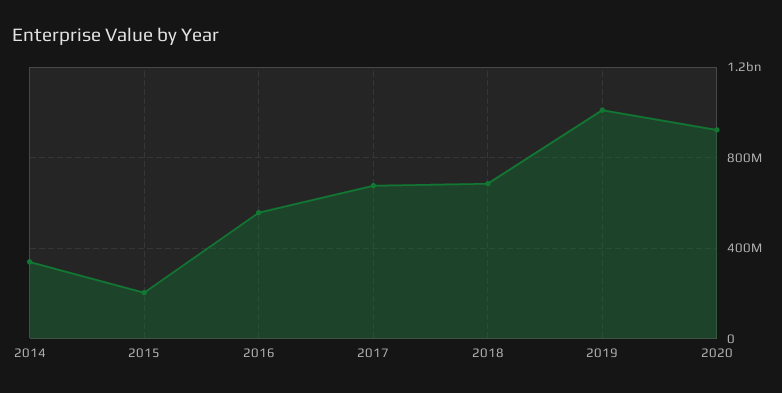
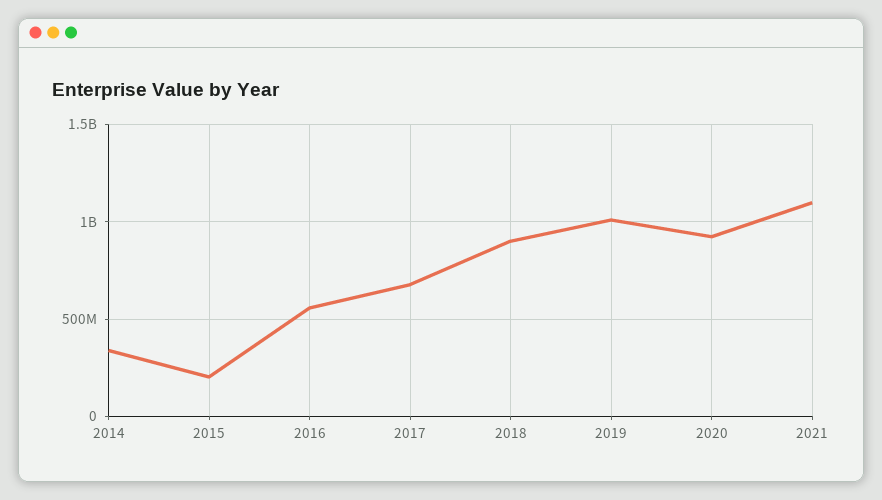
2018: 700000000 -> 900000000
2021: none -> 1100000000

